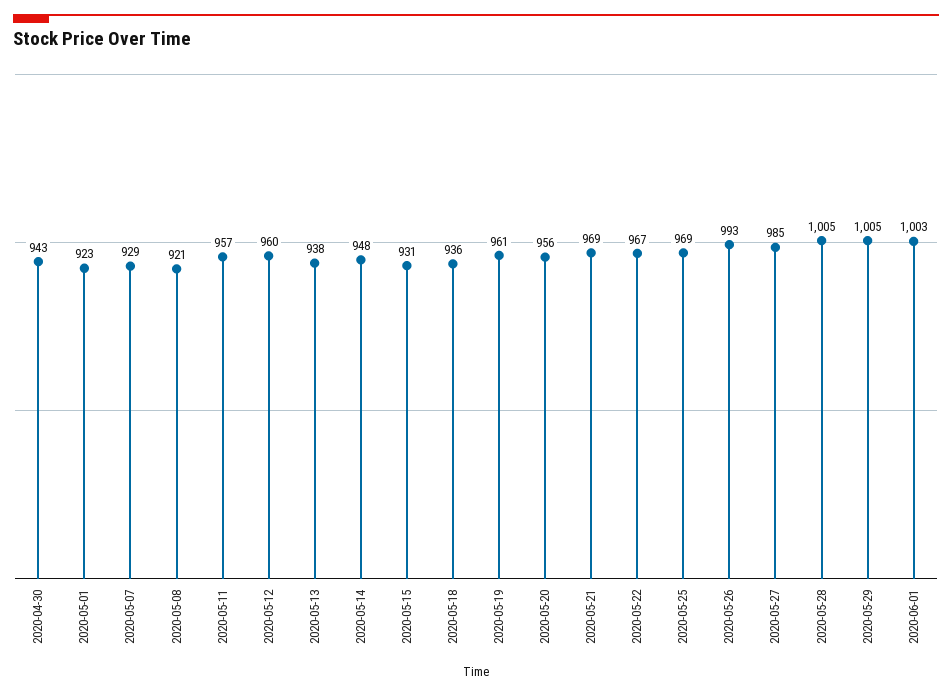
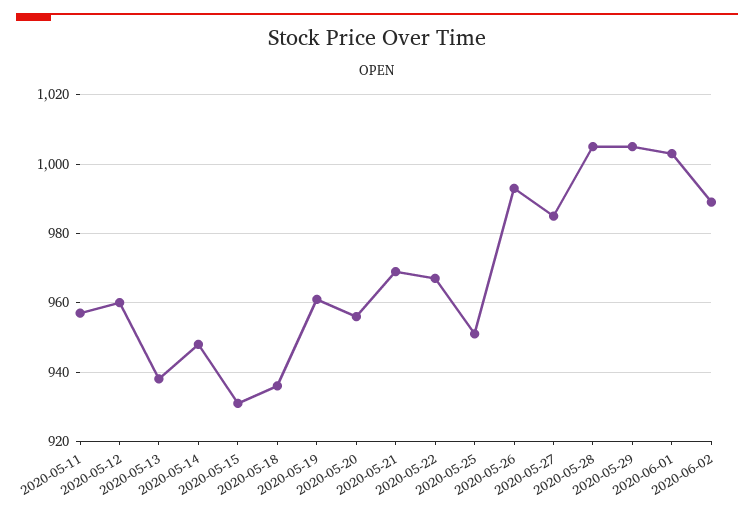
2020-04-30: 943 -> none
2020-05-01: 923 -> none
2020-05-07: 929 -> none
2020-05-08: 921 -> none
2020-05-25: 969 -> 950
2020-06-02: none -> 990

